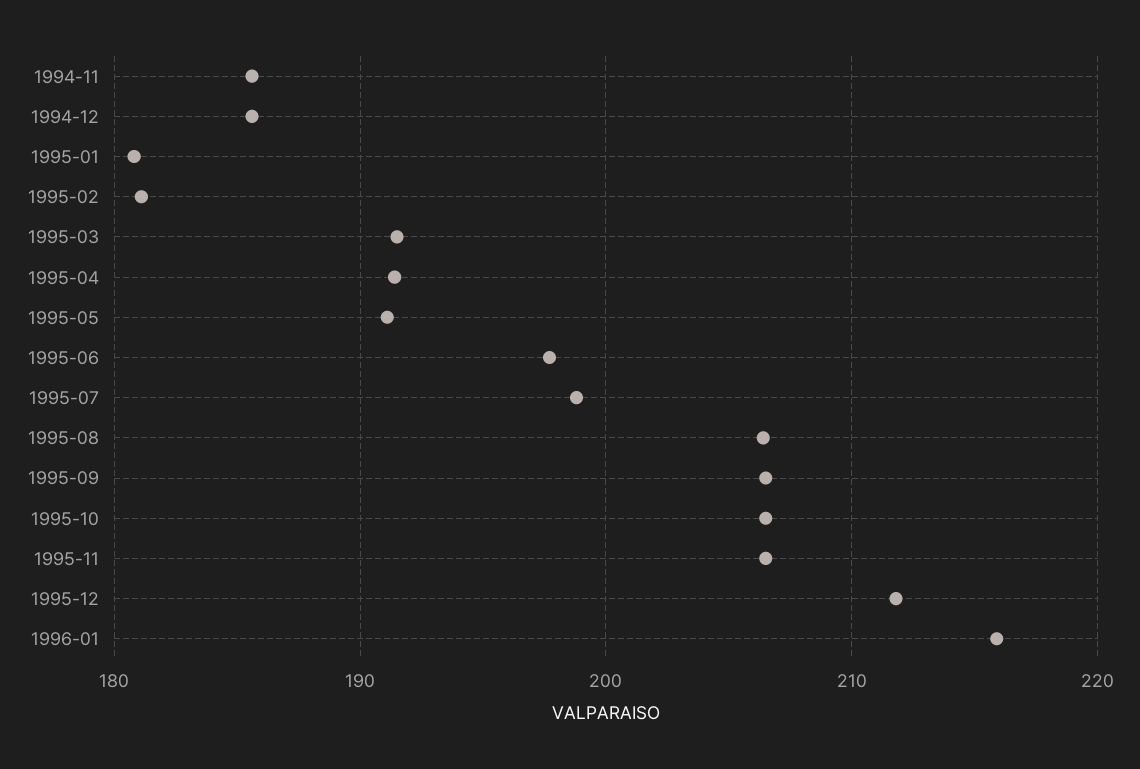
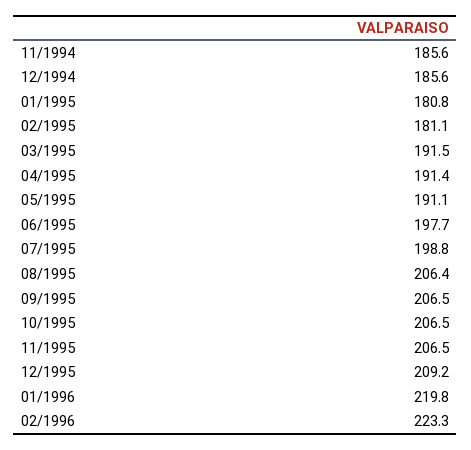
1995-12: 212 -> 209.2
1996-01: 216 -> 219.8
02/1996: none -> 223.3

